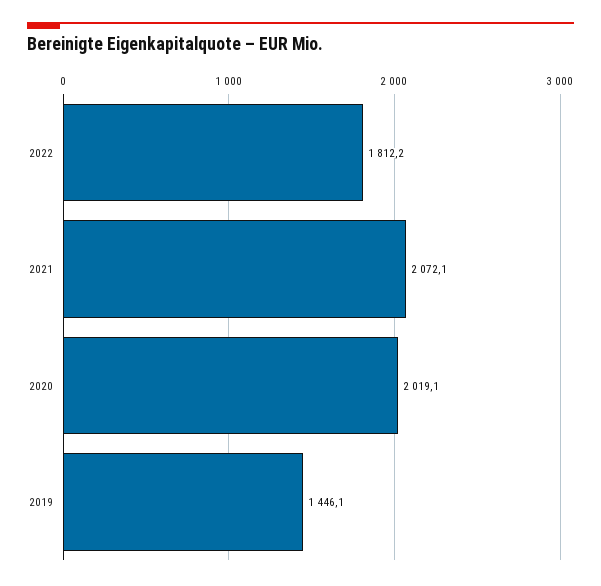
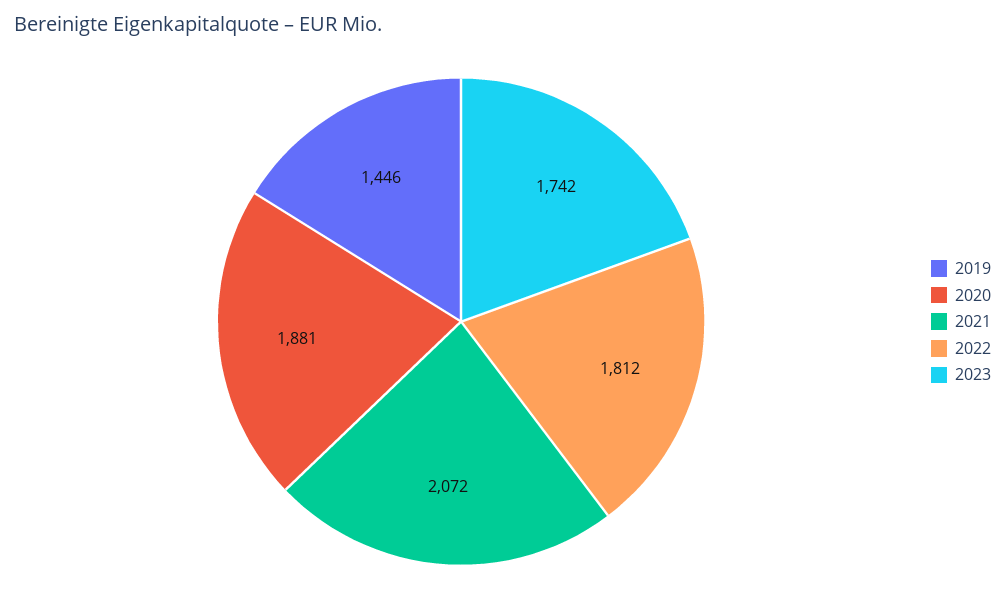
2020: 2019.1 -> 1881
2023: none -> 1742

